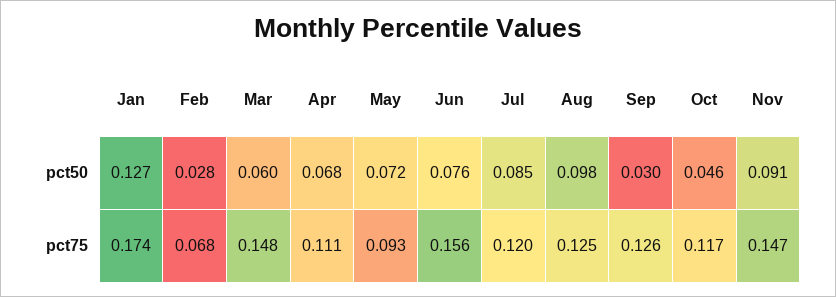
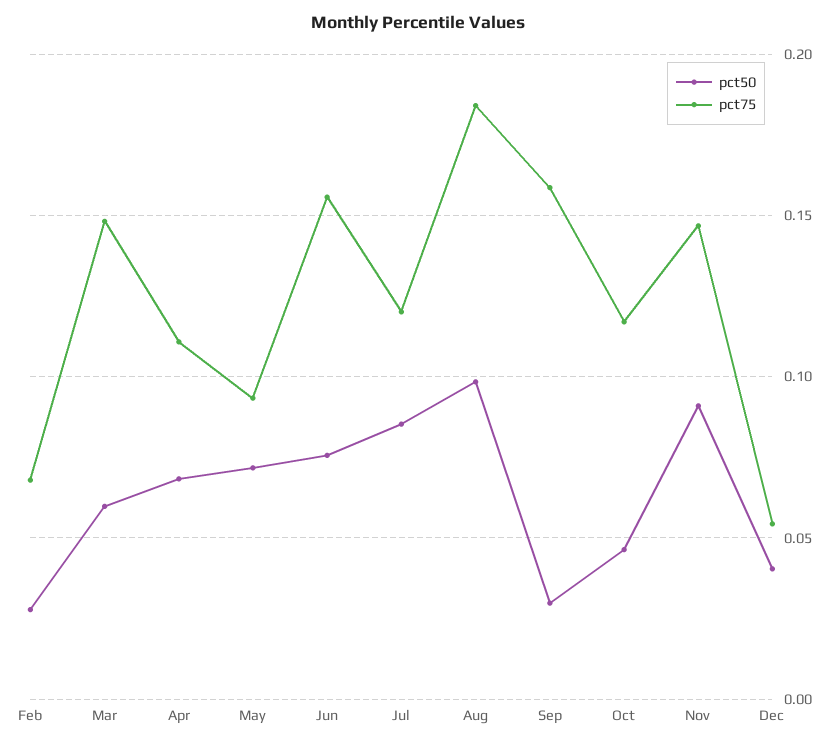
pct50, Jan: 0.127 -> none
pct75, Jan: 0.174 -> none
pct75, Aug: 0.125 -> 0.185
pct75, Sep: 0.126 -> 0.16
pct50, Dec: none -> 0.04
pct75, Dec: none -> 0.055

